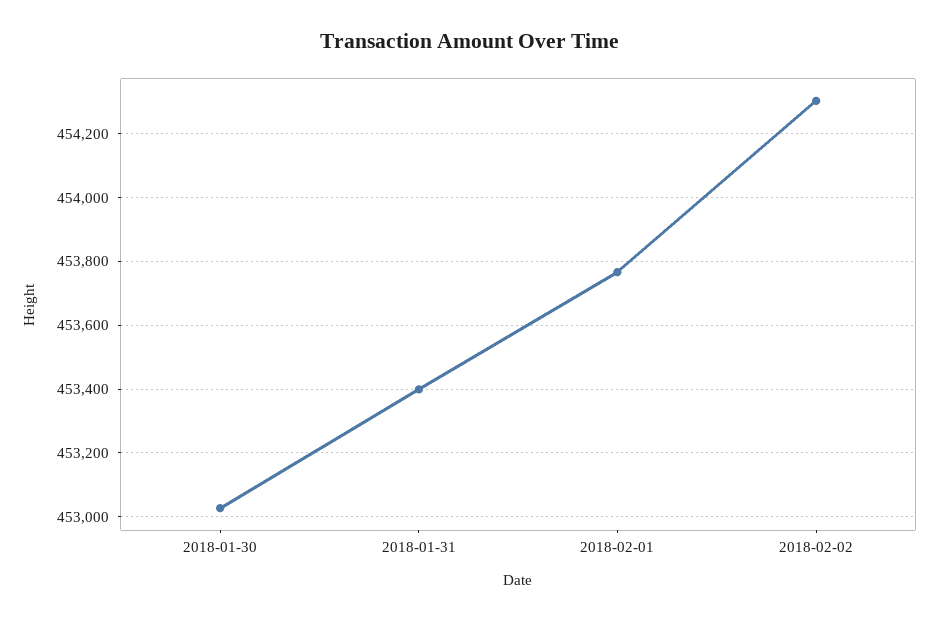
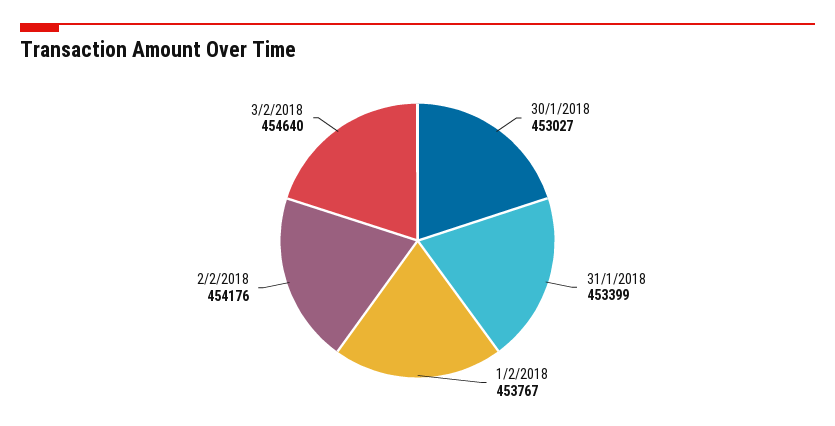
2018-02-02: 454300 -> 454176
3/2/2018: none -> 454640

